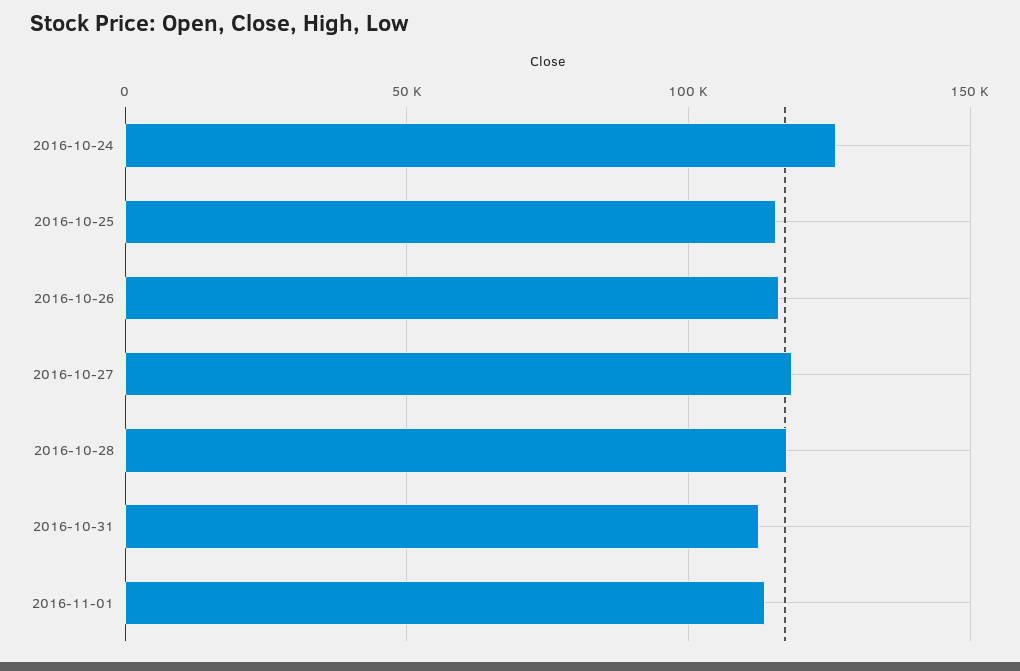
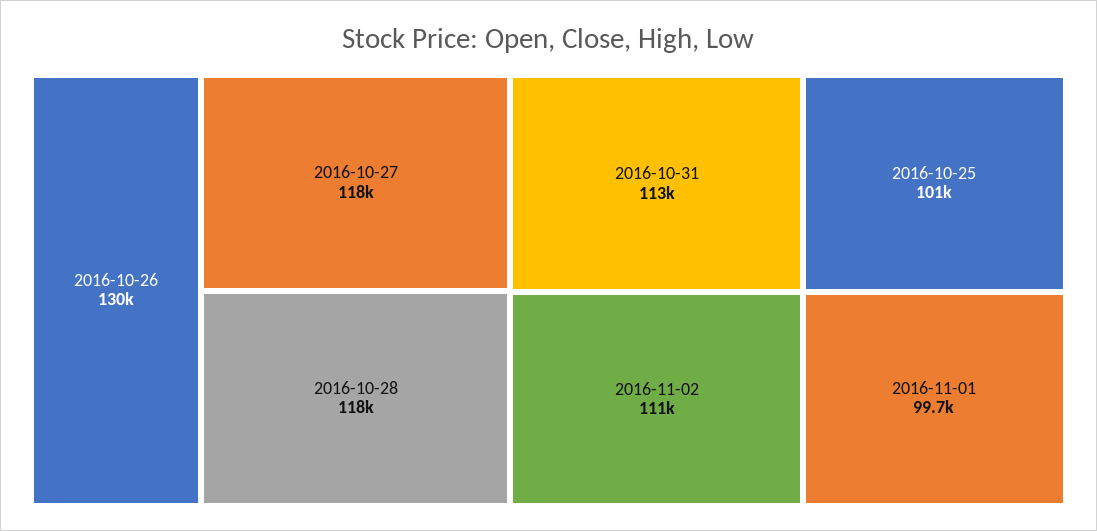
2016-10-24: 125000 -> none
2016-10-25: 115000 -> 101000
2016-10-26: 115000 -> 130000
2016-11-01: 115000 -> 99700
2016-11-02: none -> 111000

